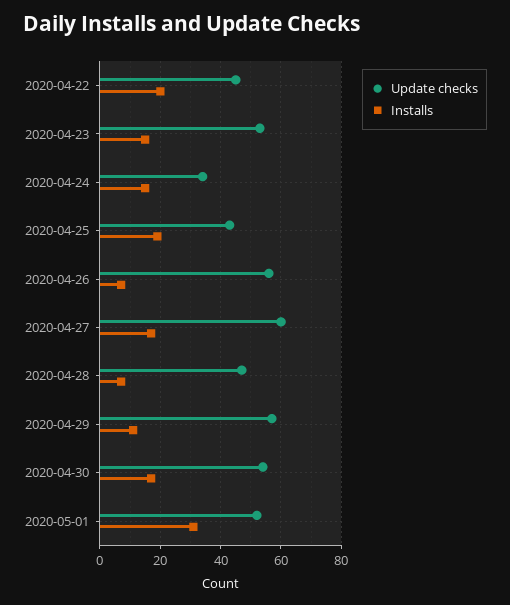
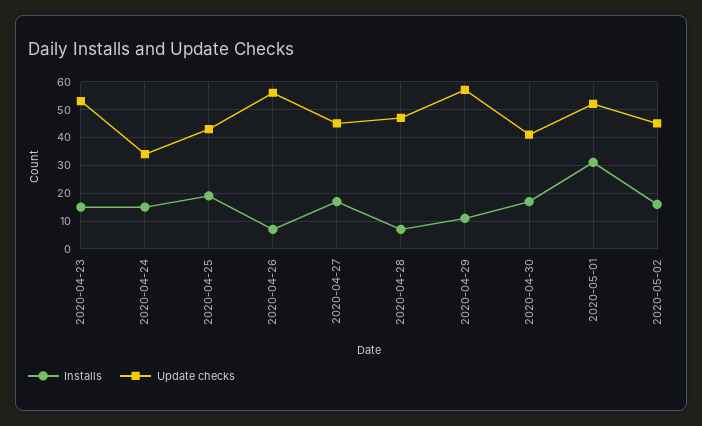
Update checks, 2020-04-22: 45 -> none
Installs, 2020-04-22: 20 -> none
Update checks, 2020-04-27: 60 -> 45
Update checks, 2020-04-30: 55 -> 40
Installs, 2020-05-02: none -> 15
Update checks, 2020-05-02: none -> 45

